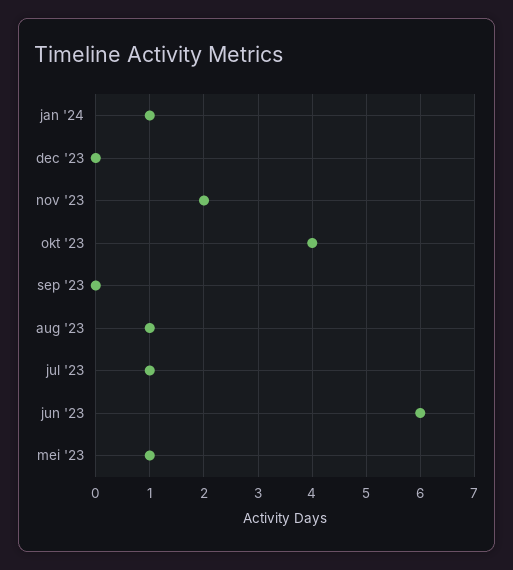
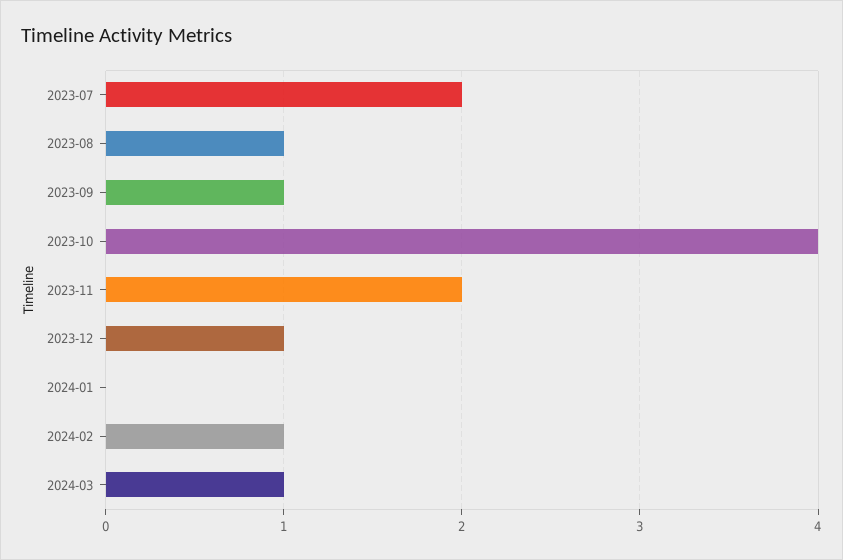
jan '24: 1 -> 0
dec '23: 0 -> 1
sep '23: 0 -> 1
jul '23: 1 -> 2
jun '23: 6 -> none
mei '23: 1 -> none
2024-02: none -> 1
2024-03: none -> 1

